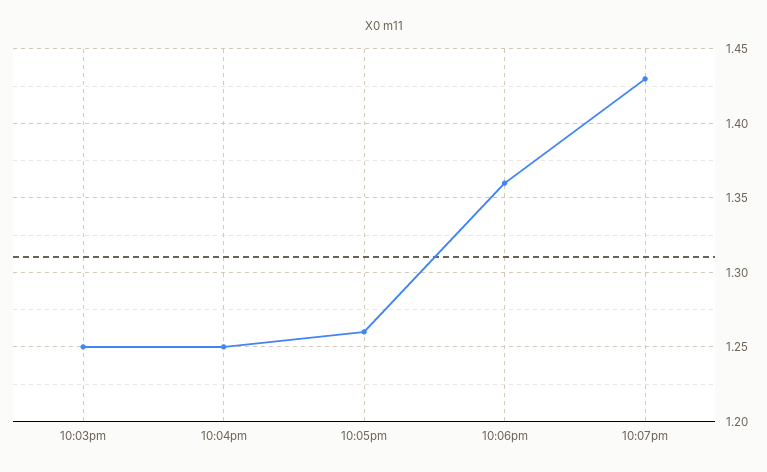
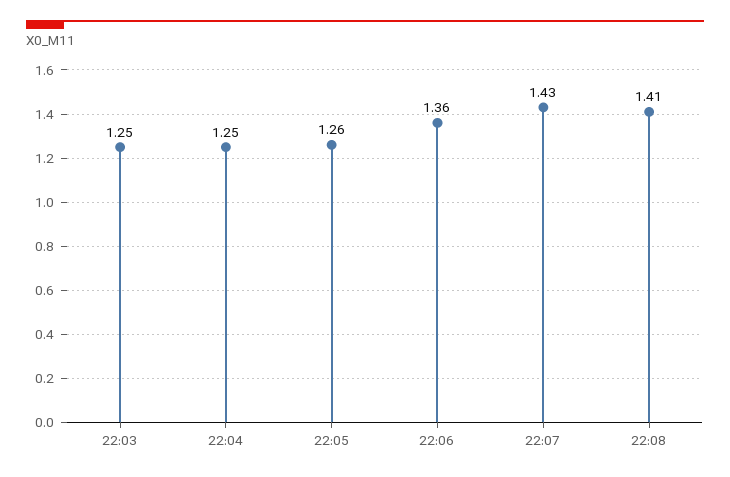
22:08: none -> 1.41

